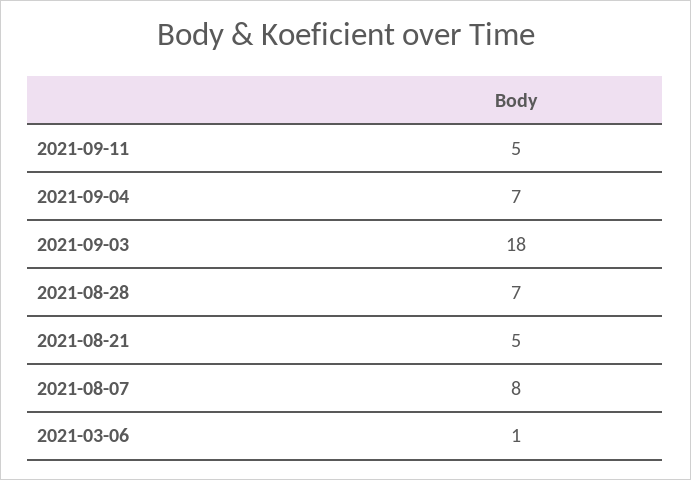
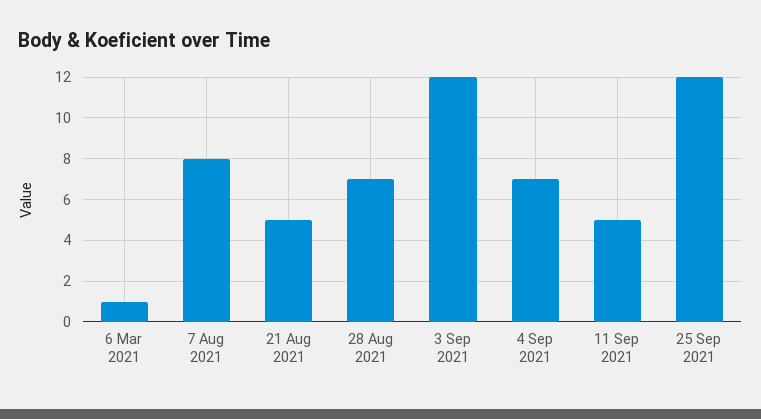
2021-09-03: 18 -> 12
25 Sep 2021: none -> 12

